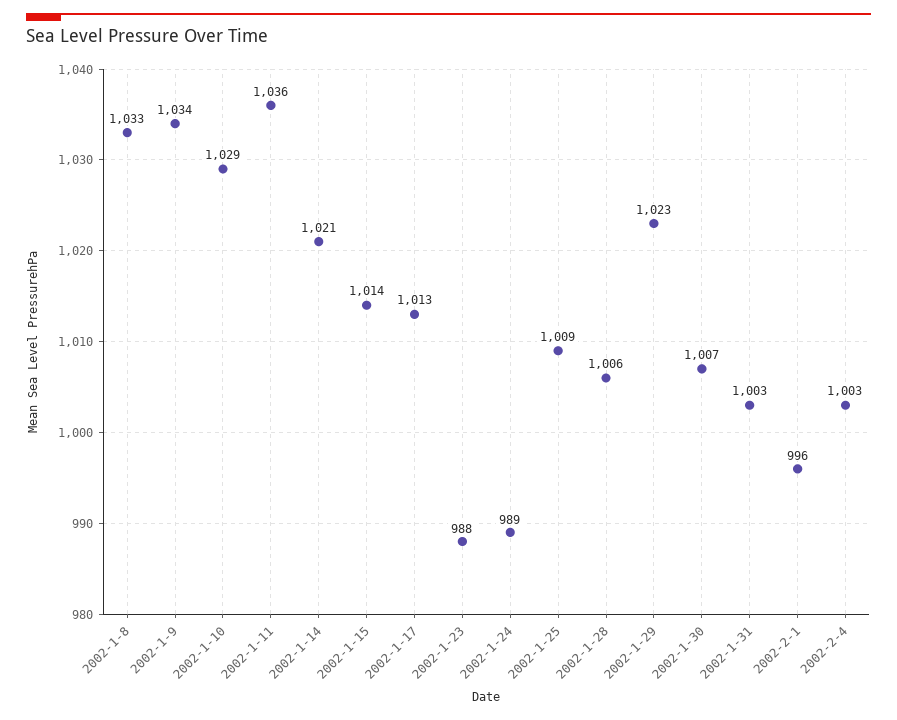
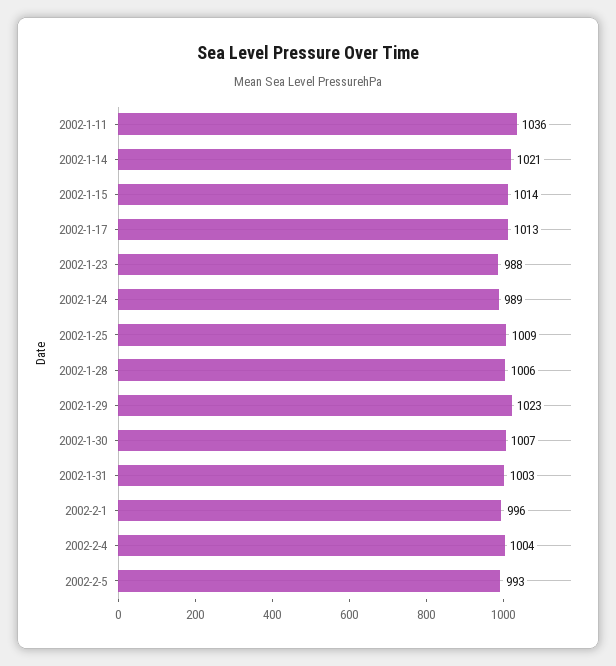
2002-1-8: 1033 -> none
2002-1-9: 1034 -> none
2002-1-10: 1029 -> none
2002-2-4: 1003 -> 1004
2002-2-5: none -> 993

